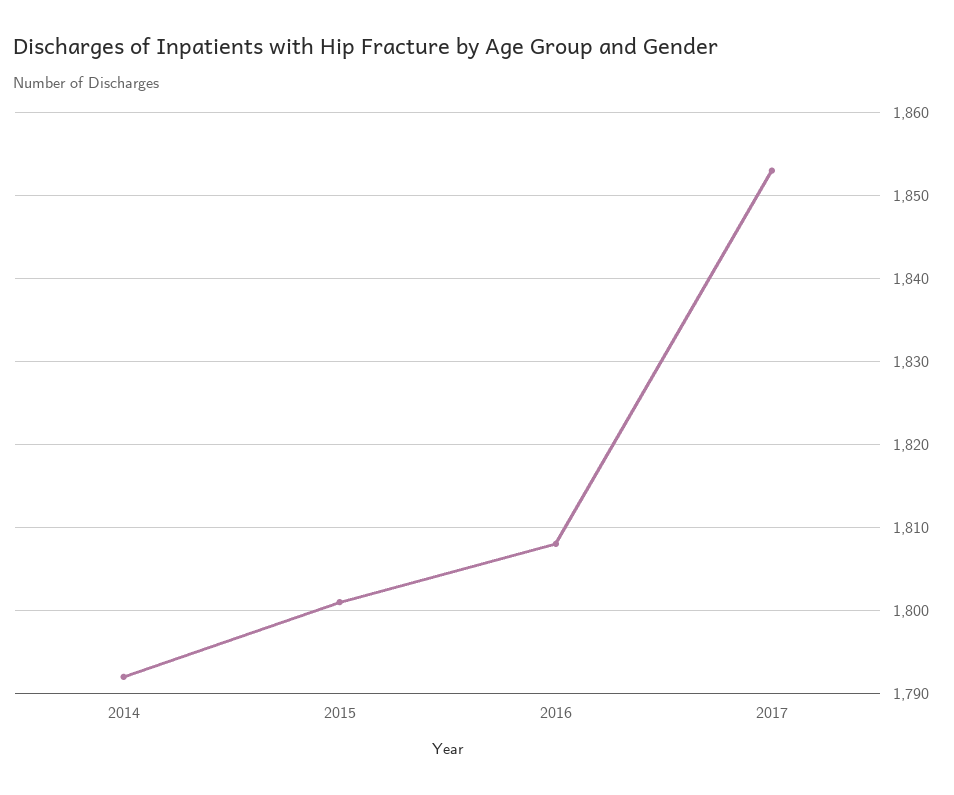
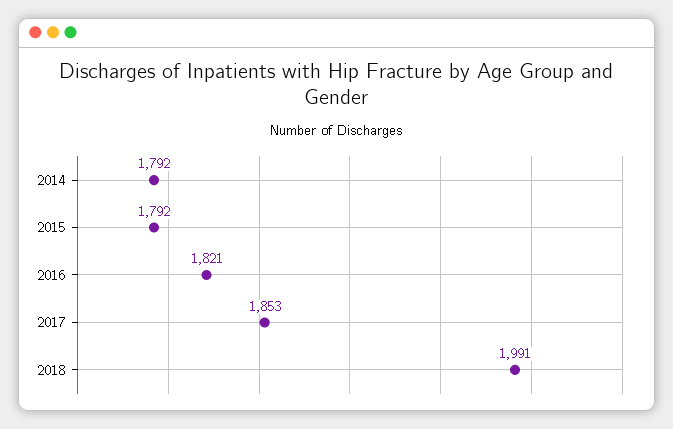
2015: 1801 -> 1792
2016: 1808 -> 1821
2018: none -> 1991

